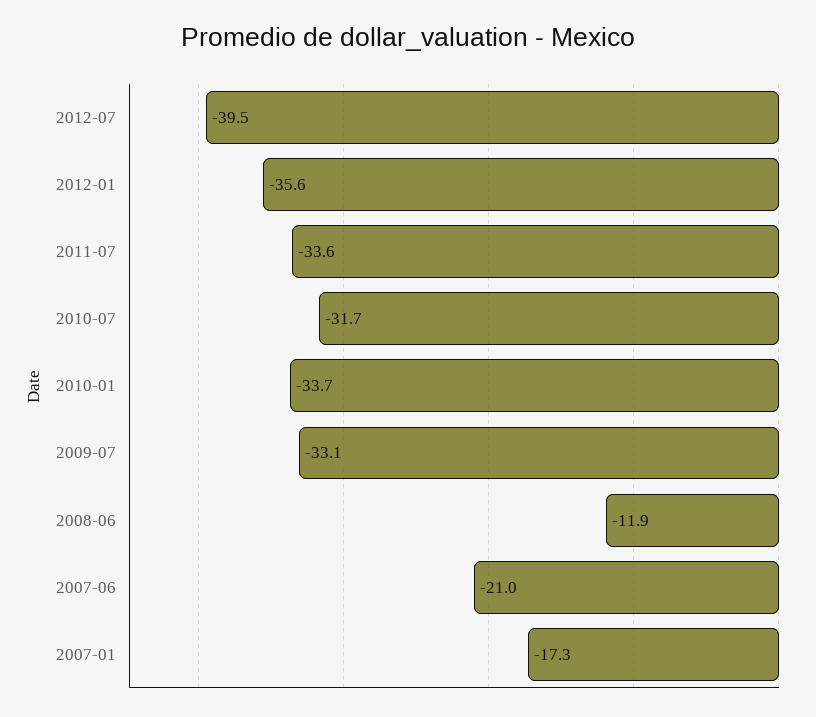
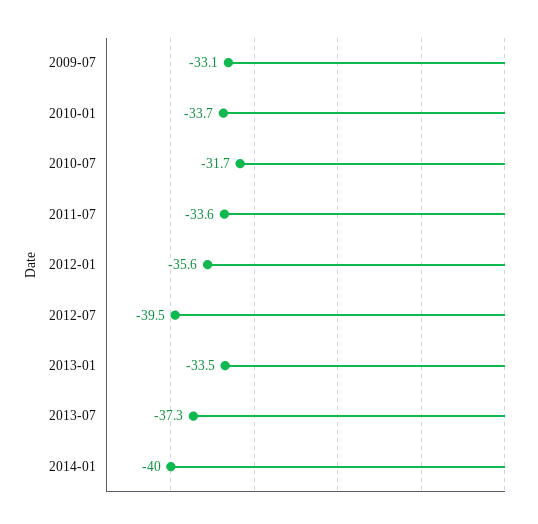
2008-06: -11.9 -> none
2007-06: -21 -> none
2007-01: -17.3 -> none
2013-01: none -> -33.5
2013-07: none -> -37.3
2014-01: none -> -40

